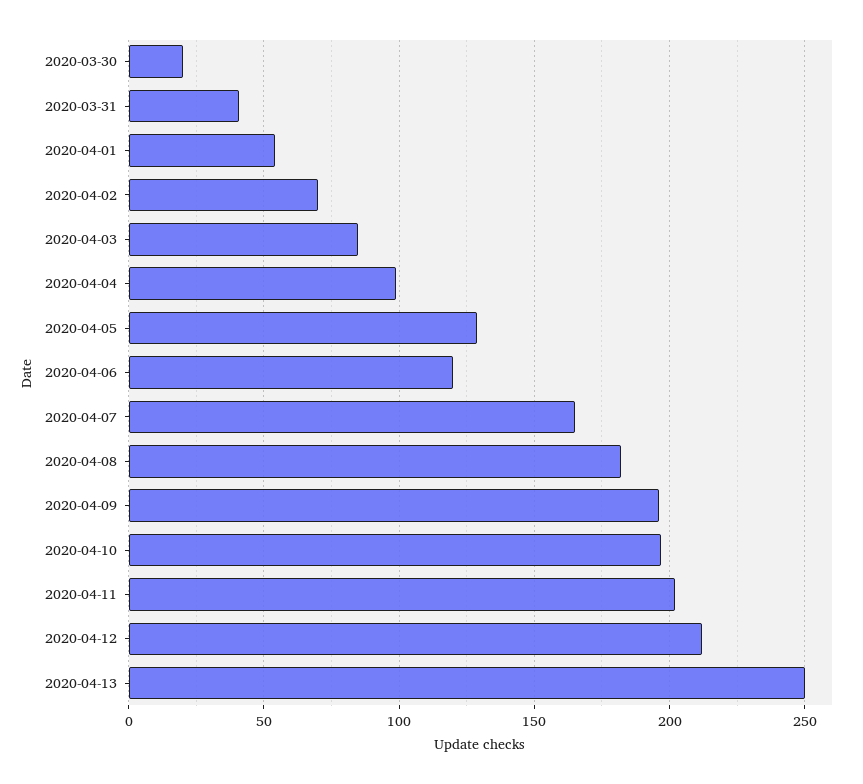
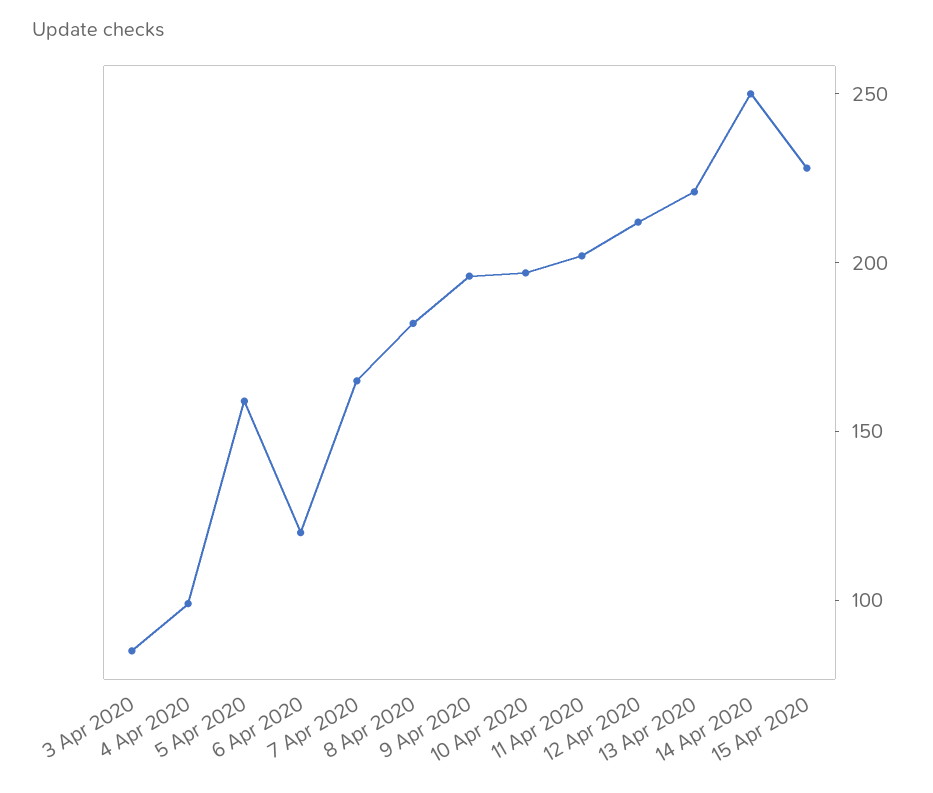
2020-03-30: 20 -> none
2020-03-31: 40 -> none
2020-04-01: 55 -> none
2020-04-02: 70 -> none
2020-04-05: 130 -> 160
2020-04-13: 250 -> 220
14 Apr 2020: none -> 250
15 Apr 2020: none -> 230

